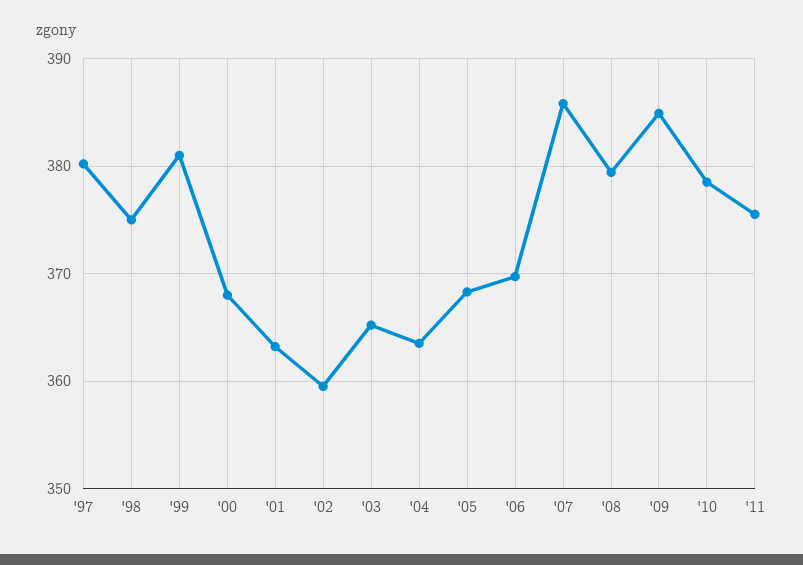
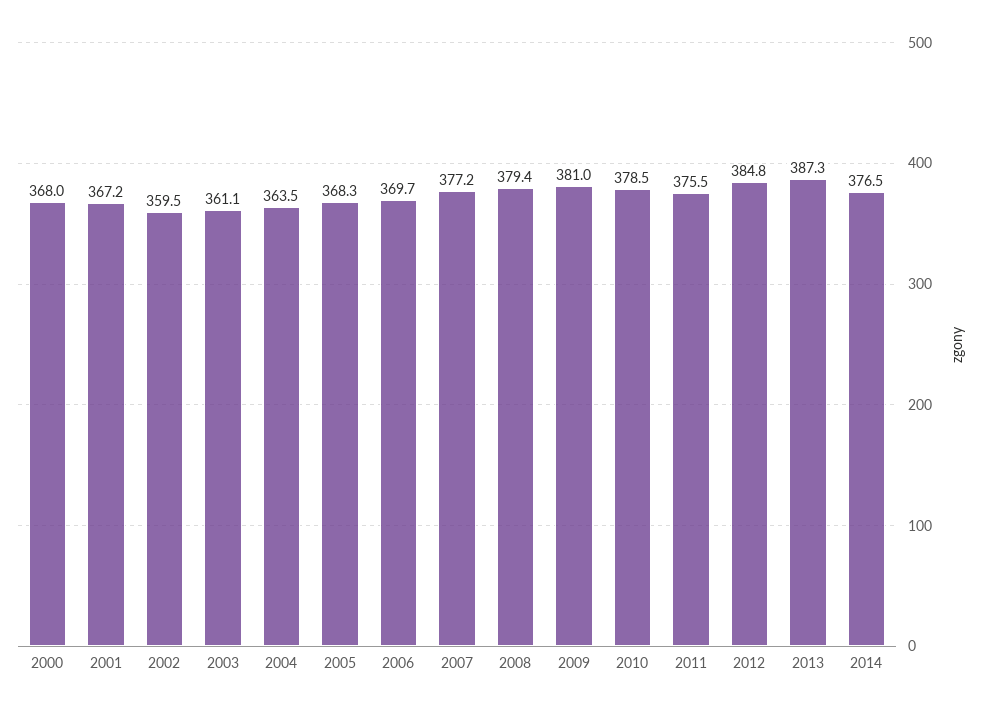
'97: 380 -> none
'98: 375 -> none
'99: 381 -> none
'01: 363 -> 367.2
'03: 365 -> 361.1
'07: 386 -> 377.2
'09: 385 -> 381
2012: none -> 384.8
2013: none -> 387.3
2014: none -> 376.5

